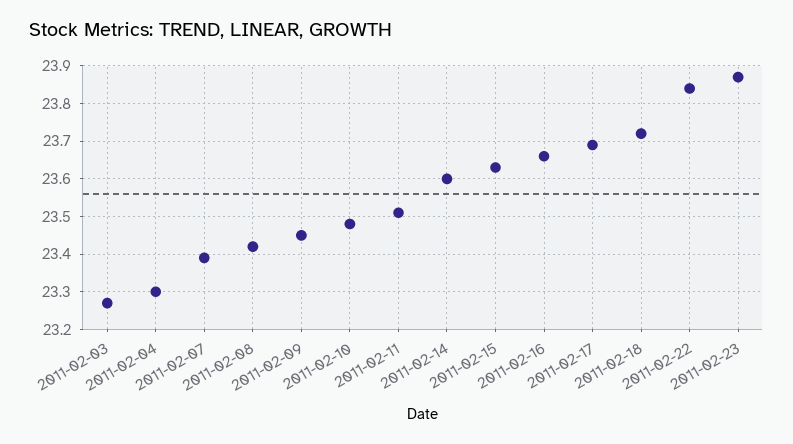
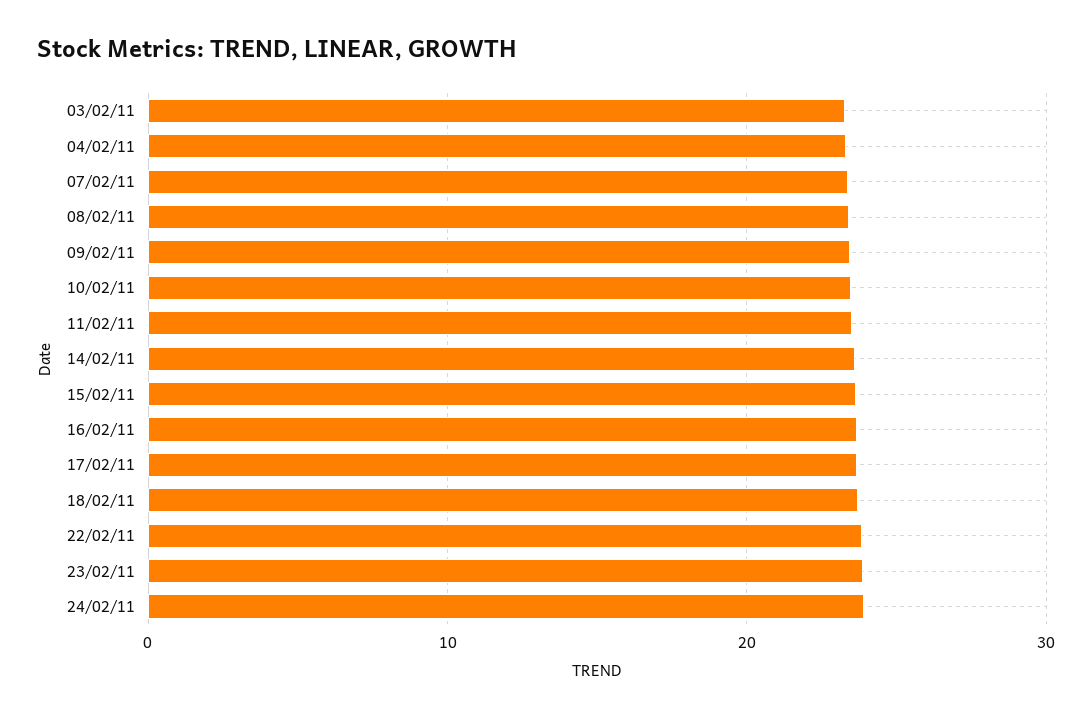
24/02/11: none -> 24

